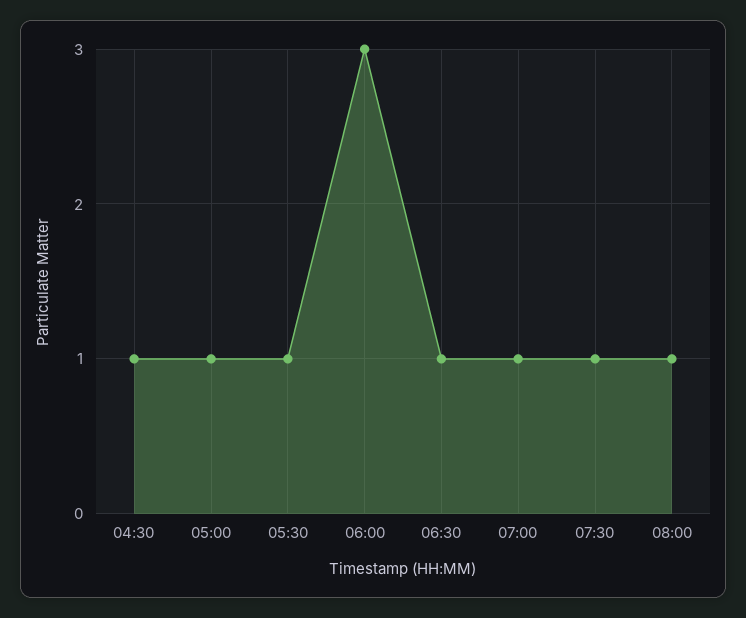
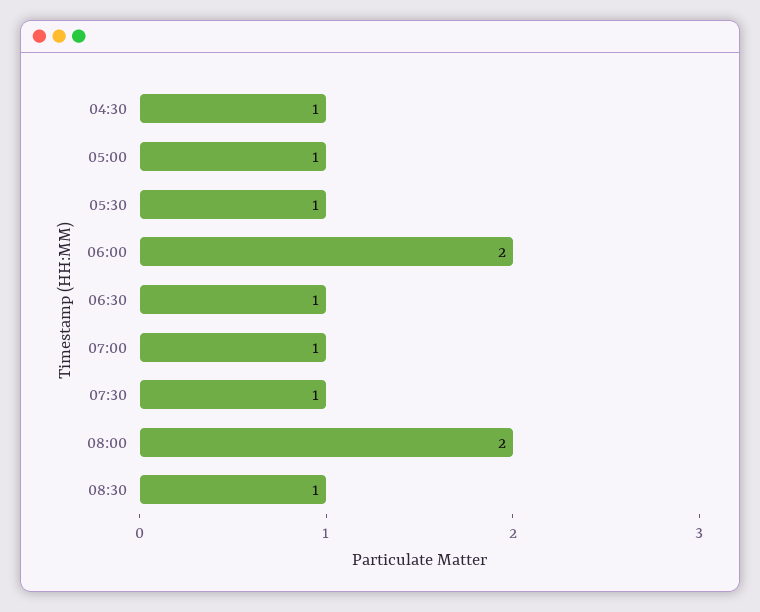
06:00: 3 -> 2
08:00: 1 -> 2
08:30: none -> 1

